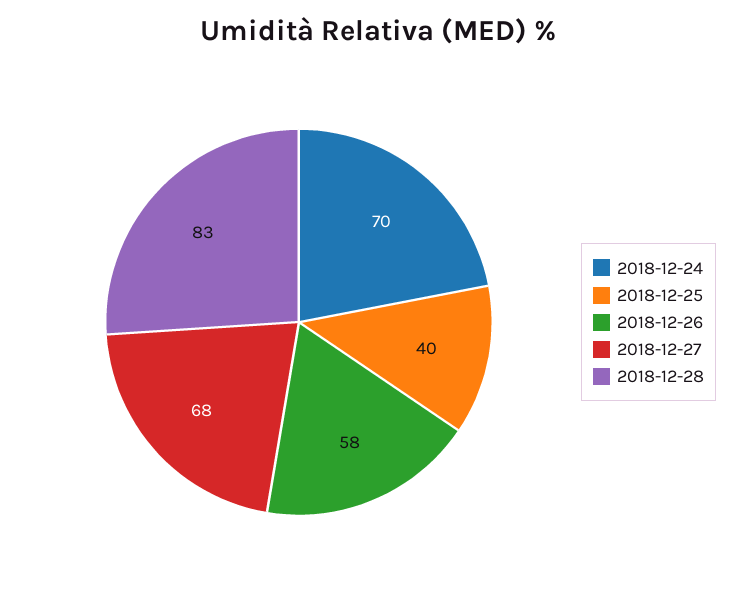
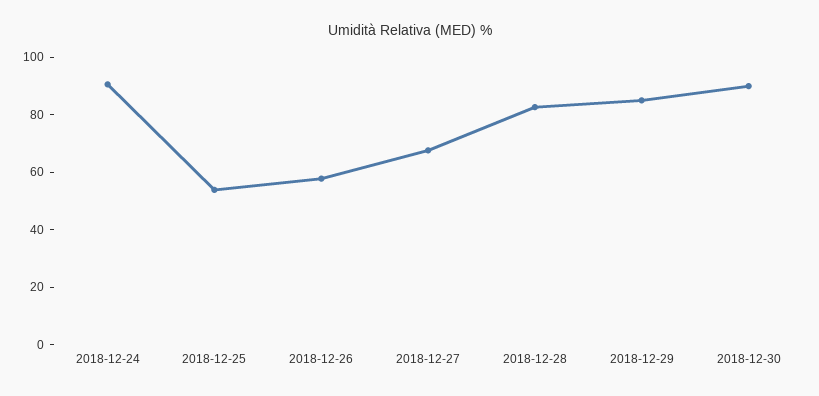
2018-12-24: 70 -> 90
2018-12-25: 40 -> 55
2018-12-29: none -> 85
2018-12-30: none -> 90

